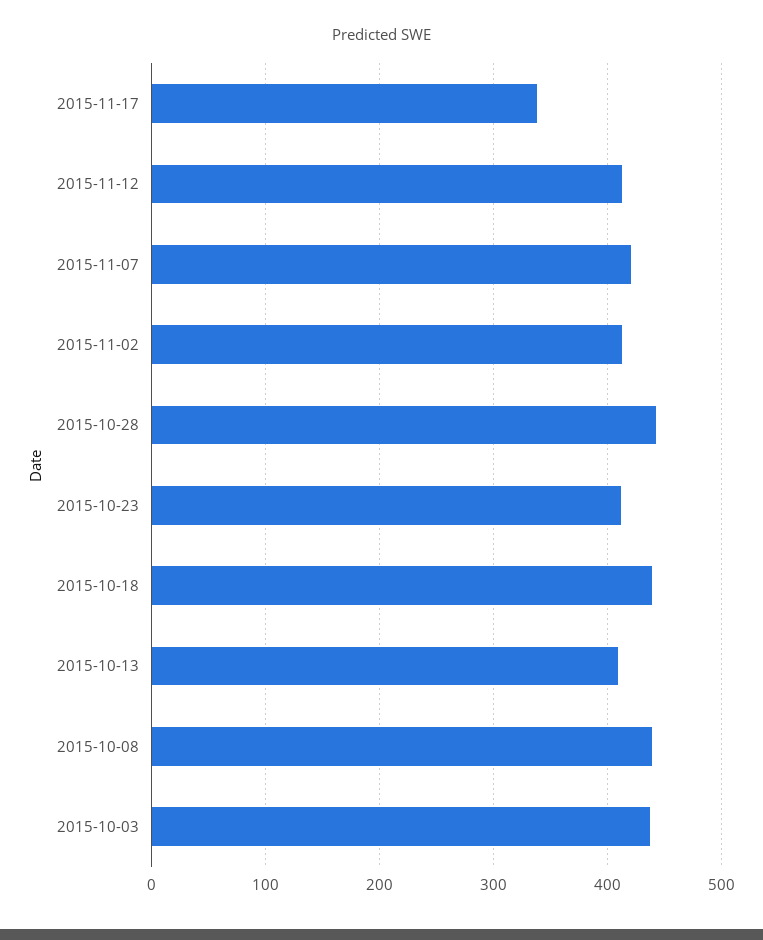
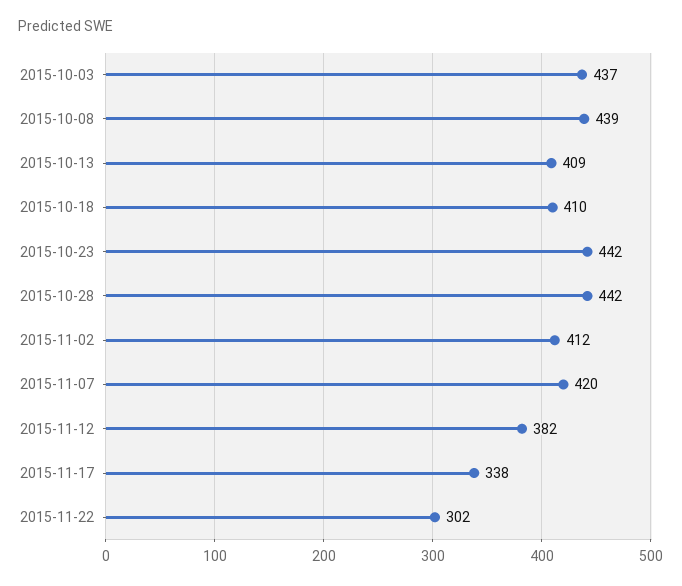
2015-11-12: 410 -> 382
2015-10-23: 410 -> 442
2015-10-18: 440 -> 410
2015-11-22: none -> 302

